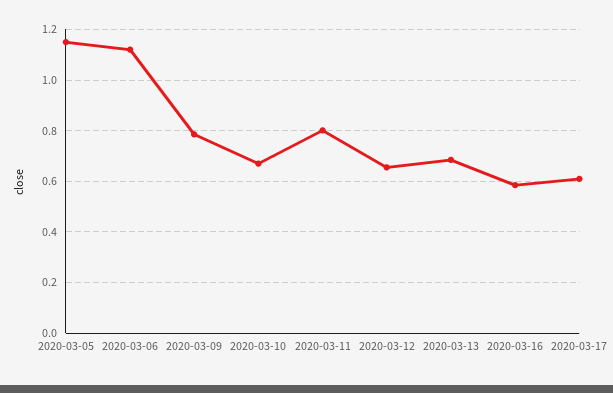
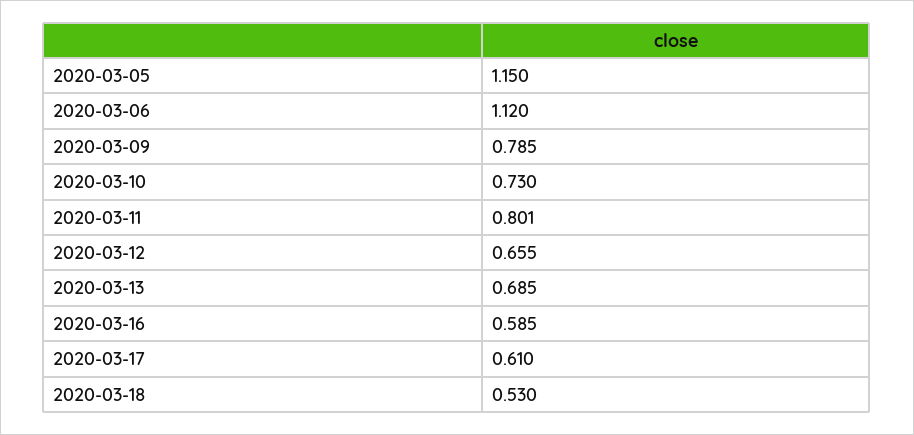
2020-03-10: 0.675 -> 0.73
2020-03-18: none -> 0.53

